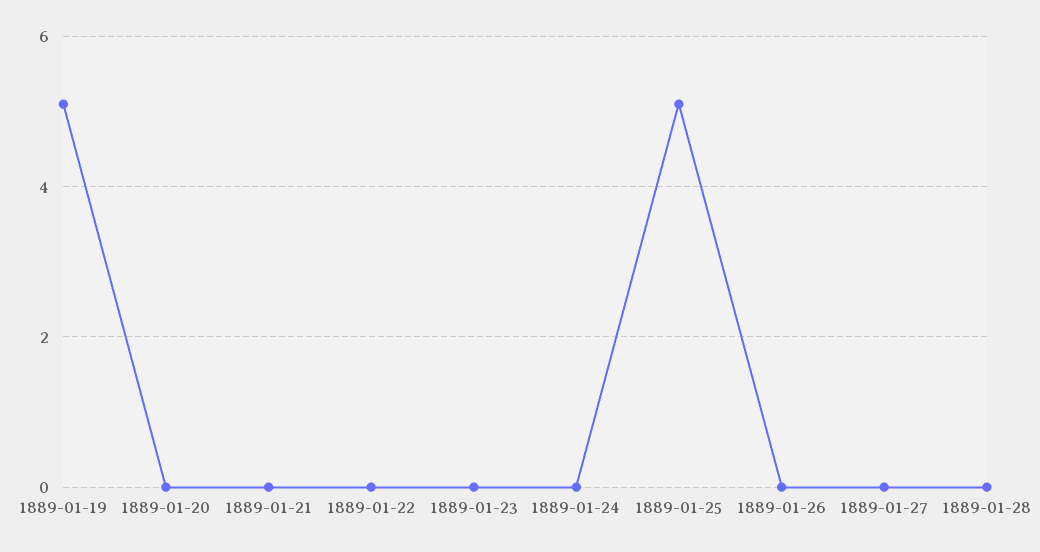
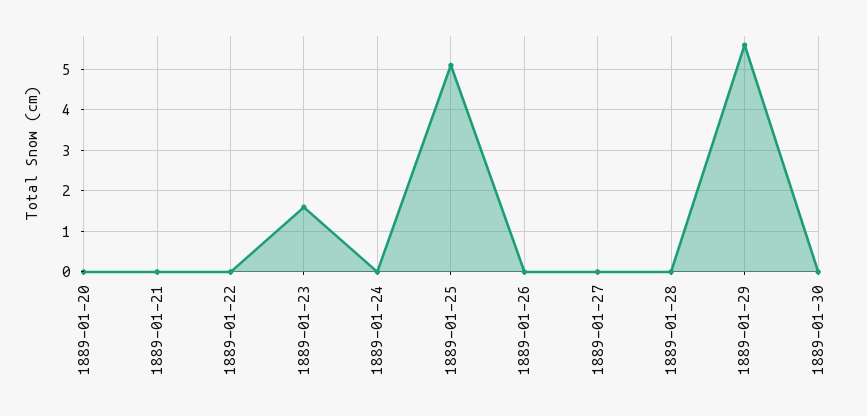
1889-01-19: 5 -> none
1889-01-23: 0 -> 1.5
1889-01-29: none -> 5.5
1889-01-30: none -> 0

